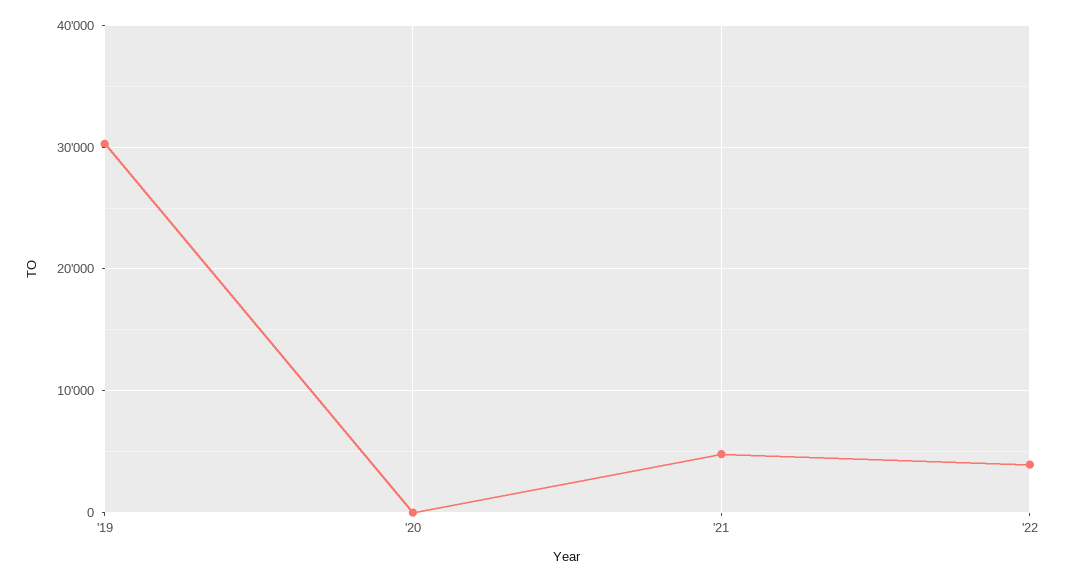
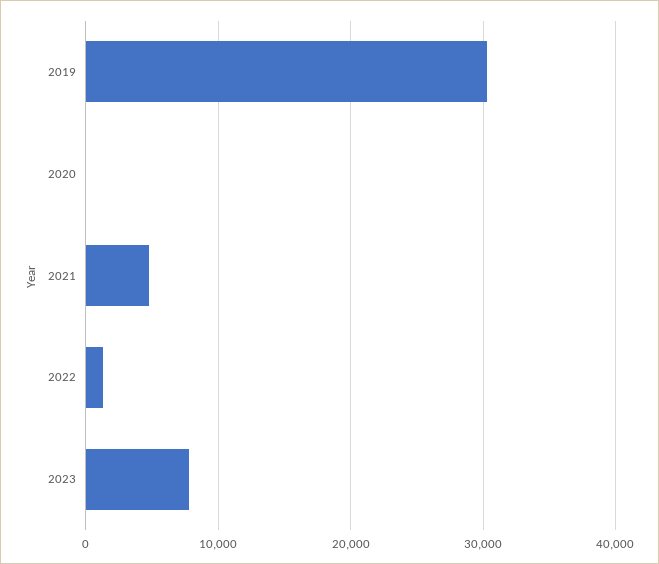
'22: 4000 -> 1000
2023: none -> 8000

